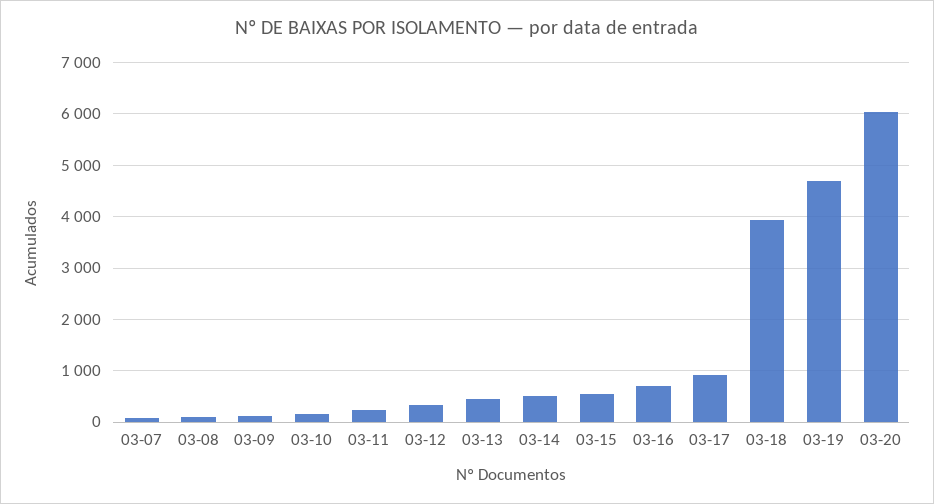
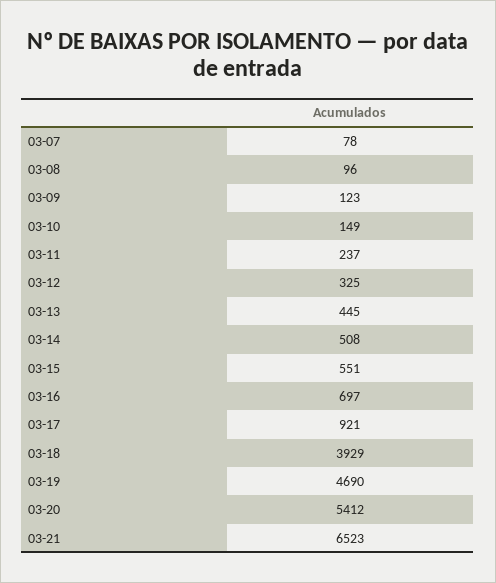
03-20: 6000 -> 5412
03-21: none -> 6523

